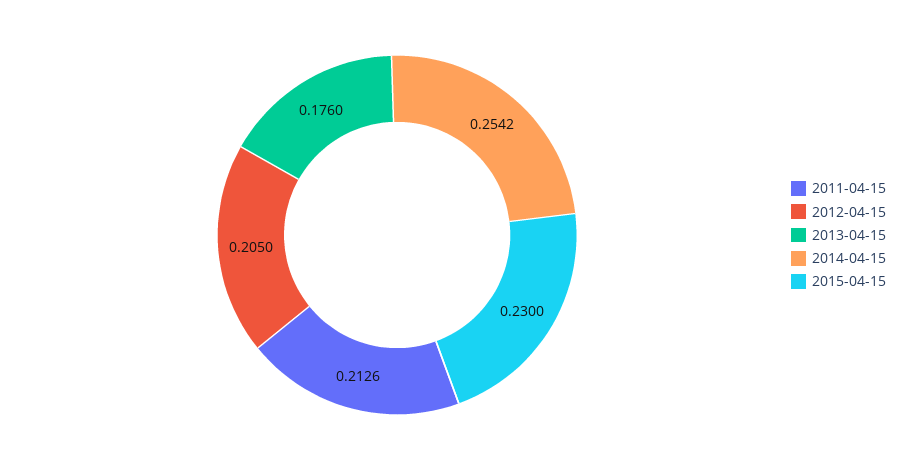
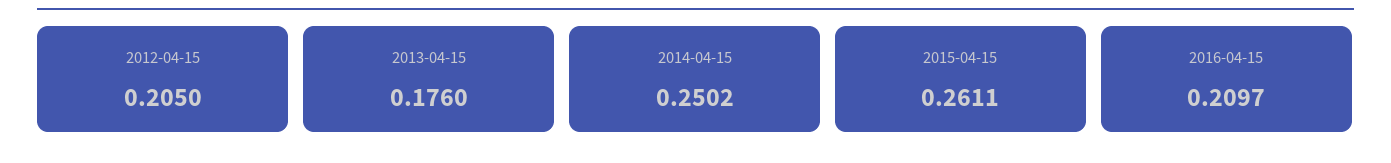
2011-04-15: 0.2126 -> none
2014-04-15: 0.2542 -> 0.2502
2015-04-15: 0.23 -> 0.2611
2016-04-15: none -> 0.2097

